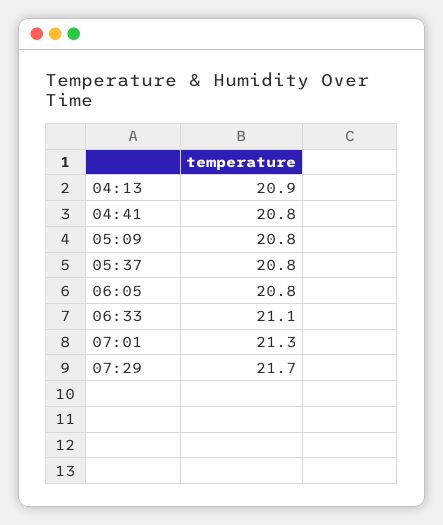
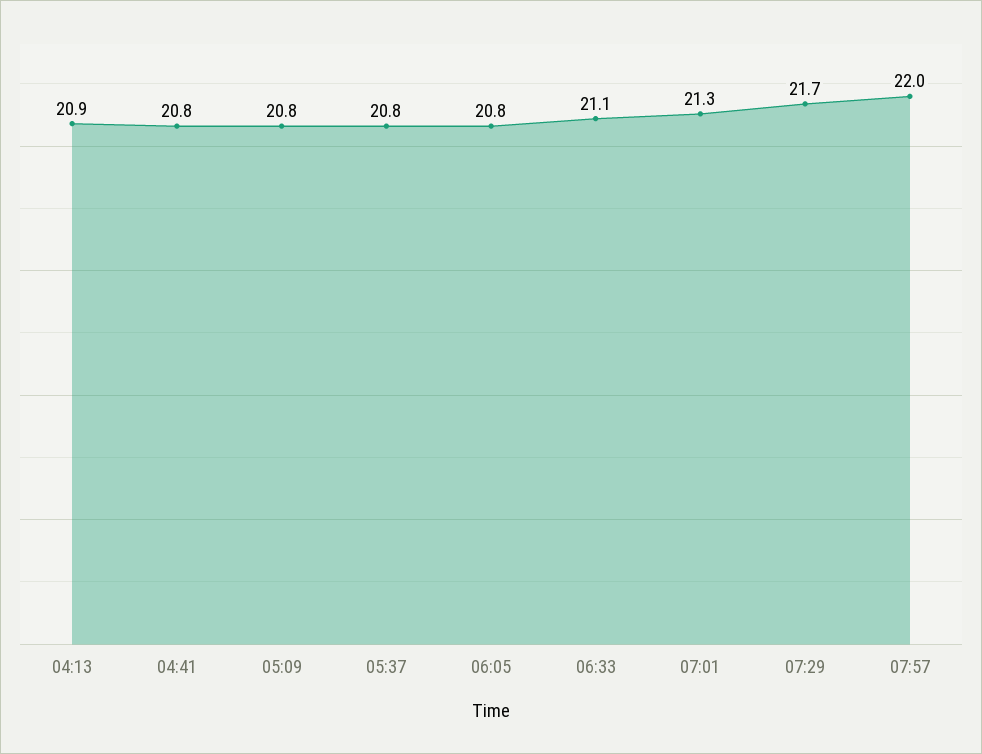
07:57: none -> 22

